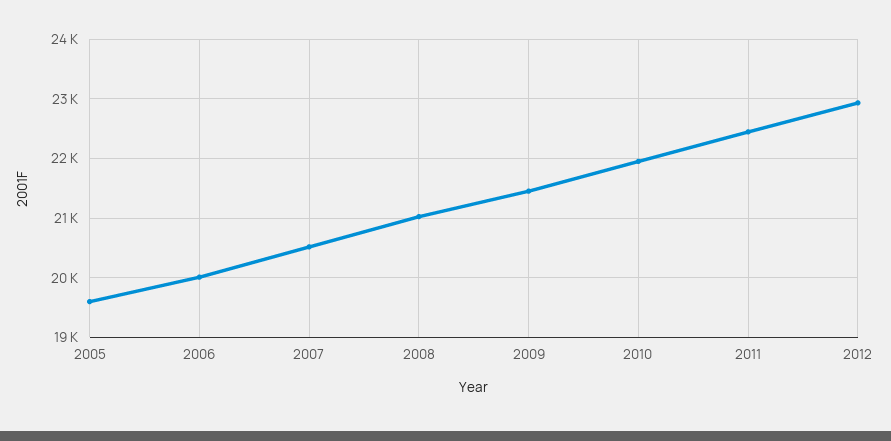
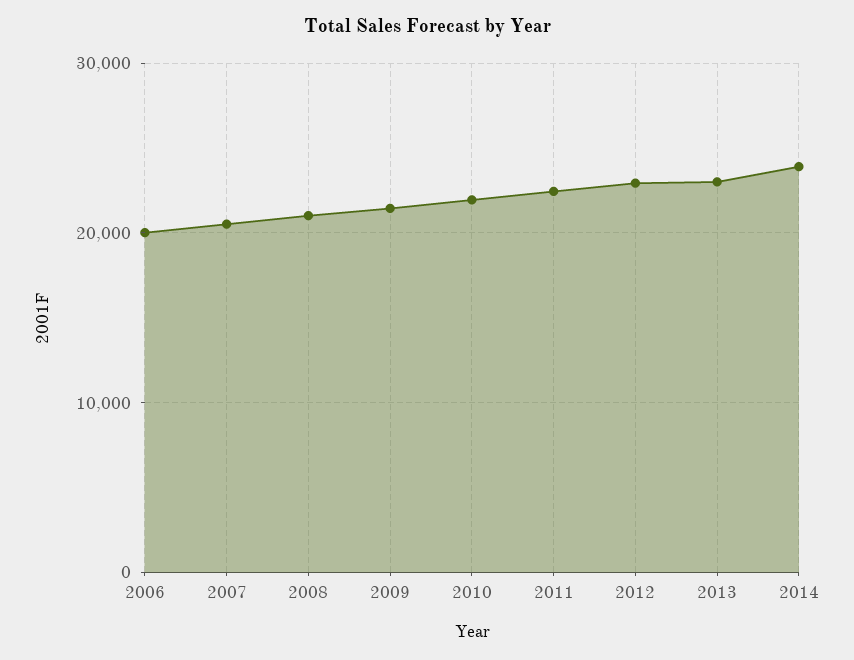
2005: 19600 -> none
2013: none -> 23000
2014: none -> 24000

